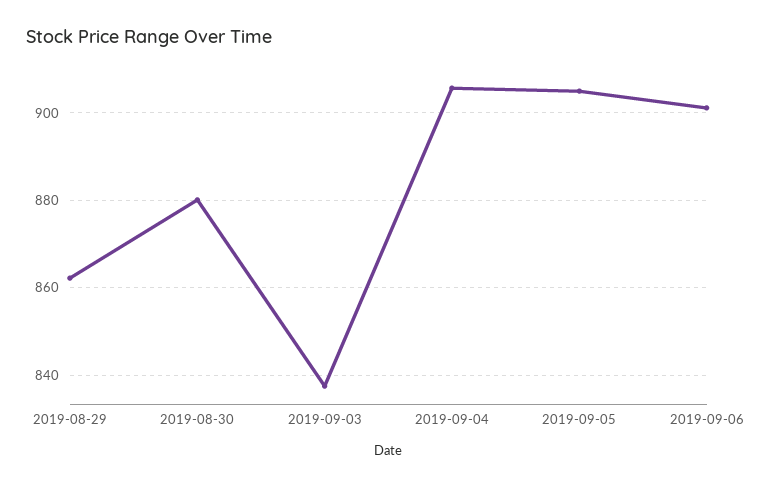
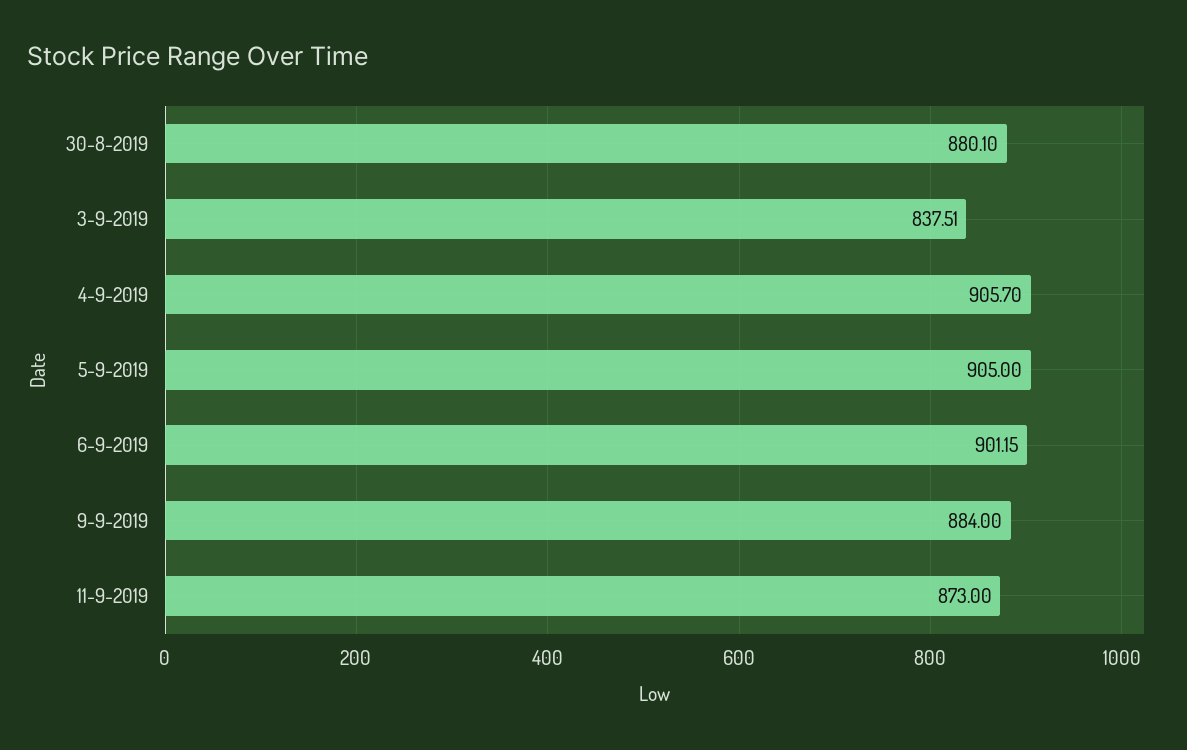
2019-08-29: 862 -> none
9-9-2019: none -> 884
11-9-2019: none -> 873

